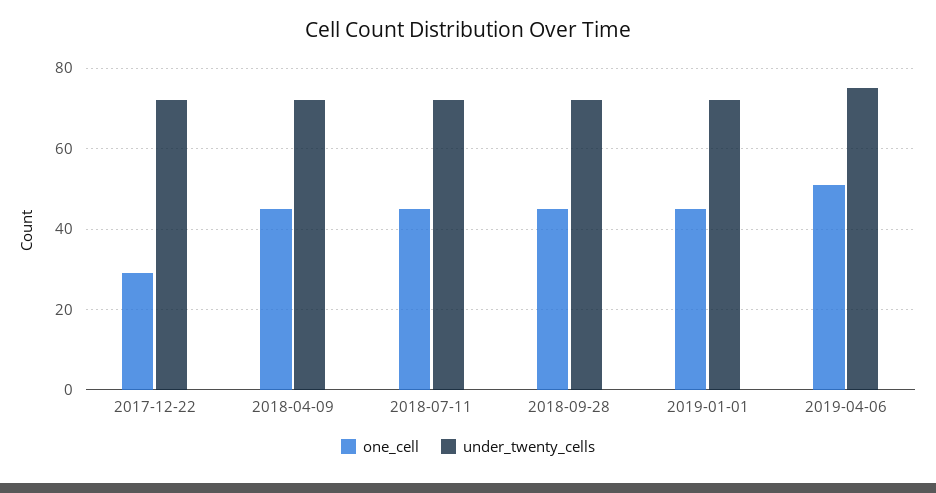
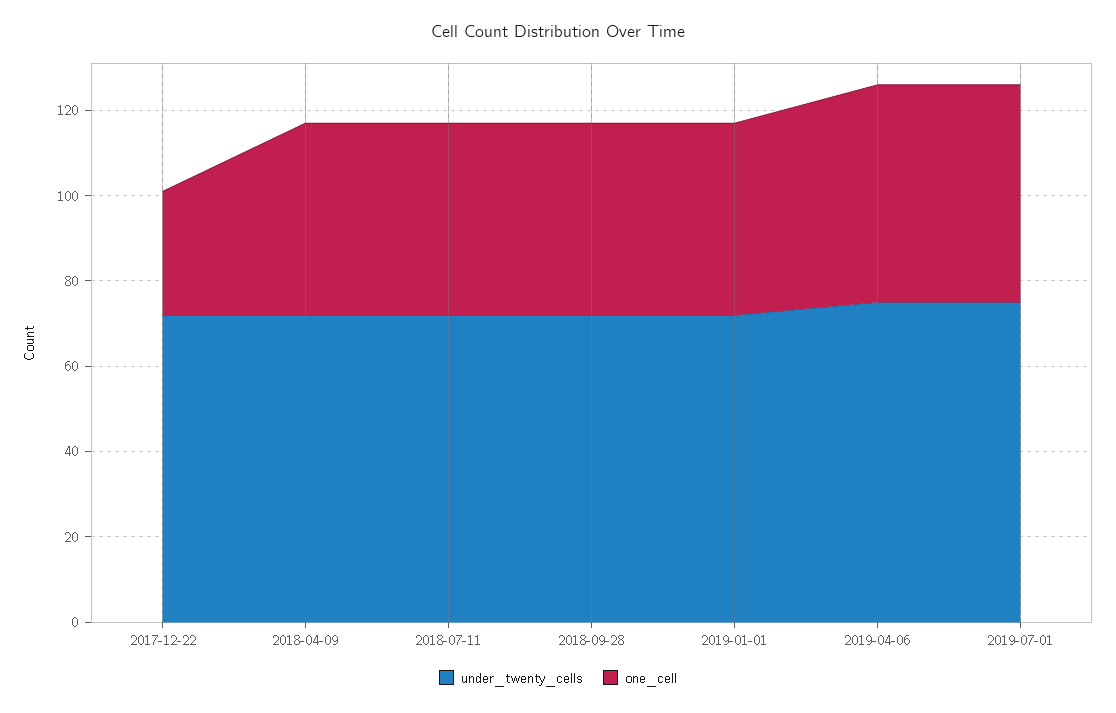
under_twenty_cells, 2019-07-01: none -> 75
one_cell, 2019-07-01: none -> 50

